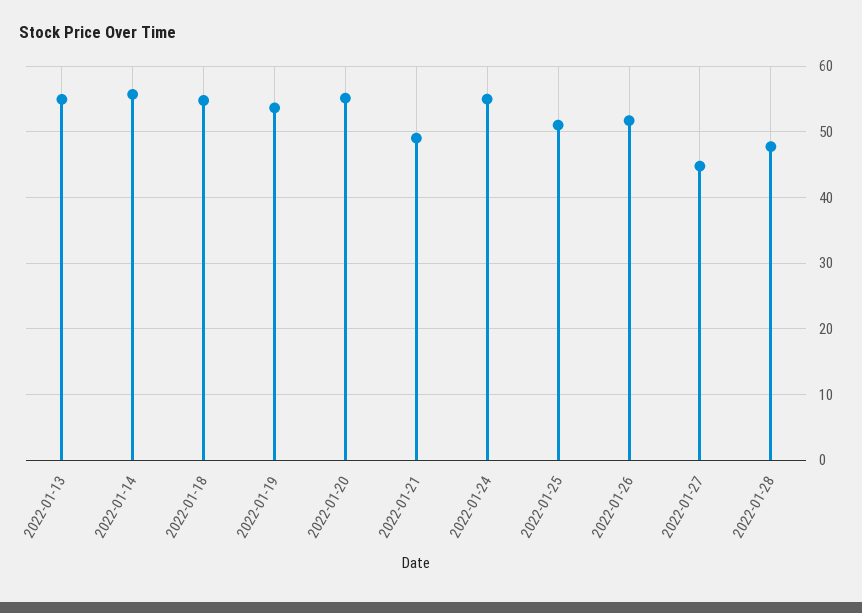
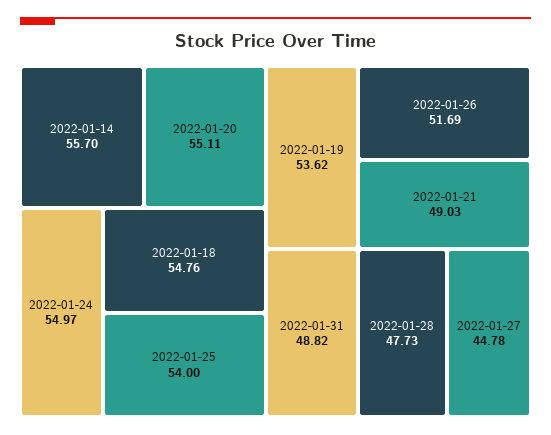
2022-01-13: 55 -> none
2022-01-25: 51 -> 54
2022-01-31: none -> 48.82

